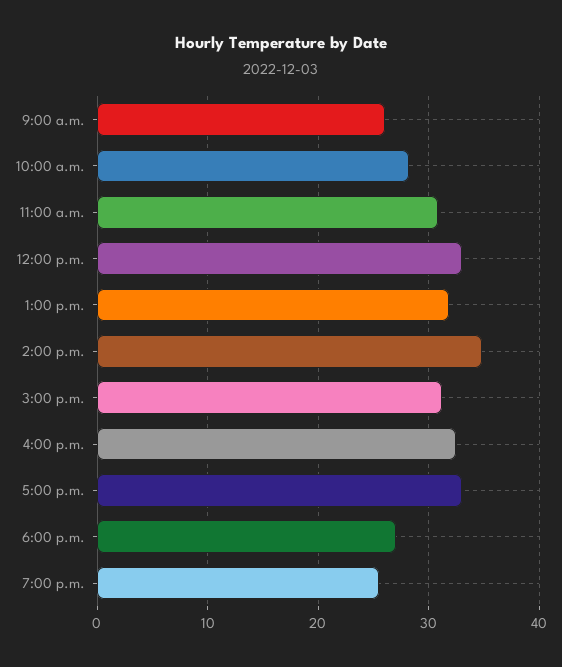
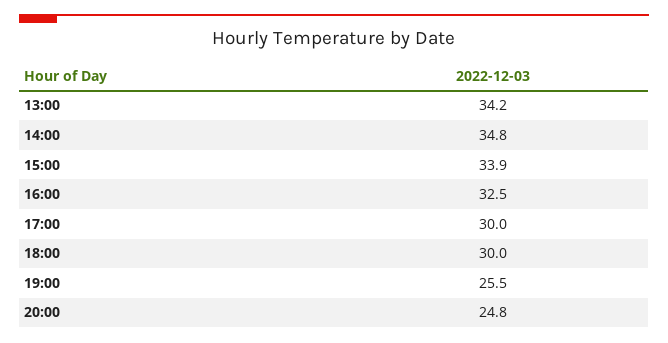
9:00 a.m.: 26 -> none
10:00 a.m.: 28 -> none
11:00 a.m.: 31 -> none
12:00 p.m.: 33 -> none
1:00 p.m.: 32 -> 34.2
3:00 p.m.: 31 -> 33.9
5:00 p.m.: 33 -> 30
6:00 p.m.: 27 -> 30
20:00: none -> 24.8

